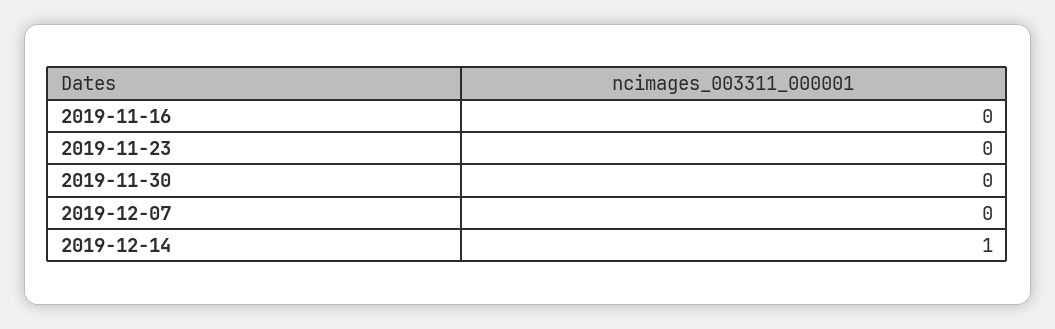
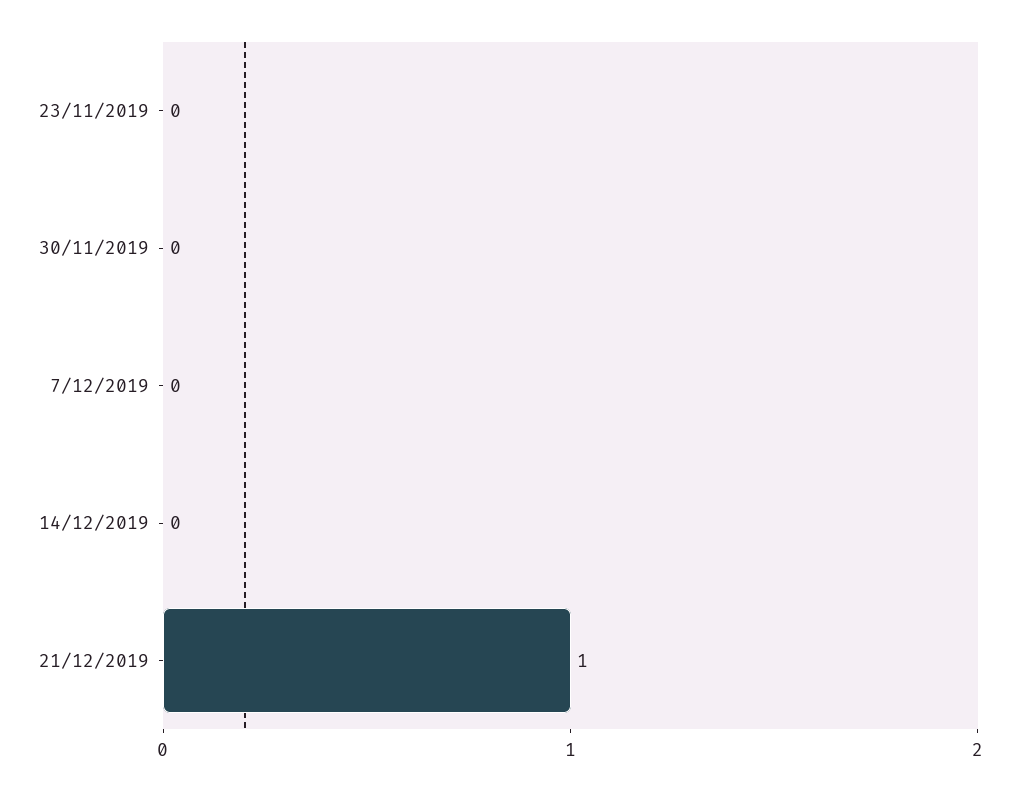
2019-11-16: 0 -> none
2019-12-14: 1 -> 0
21/12/2019: none -> 1

